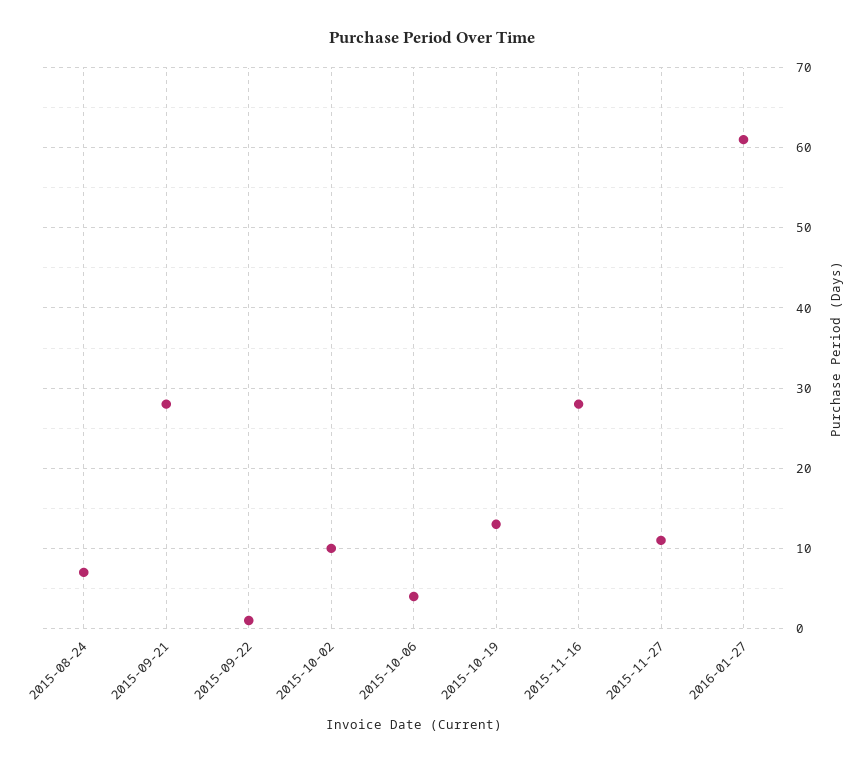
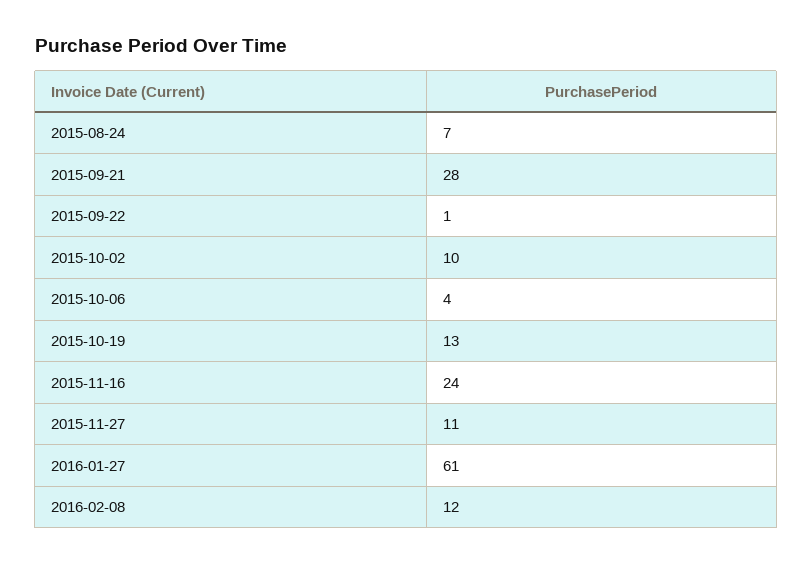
2015-11-16: 28 -> 24
2016-02-08: none -> 12

